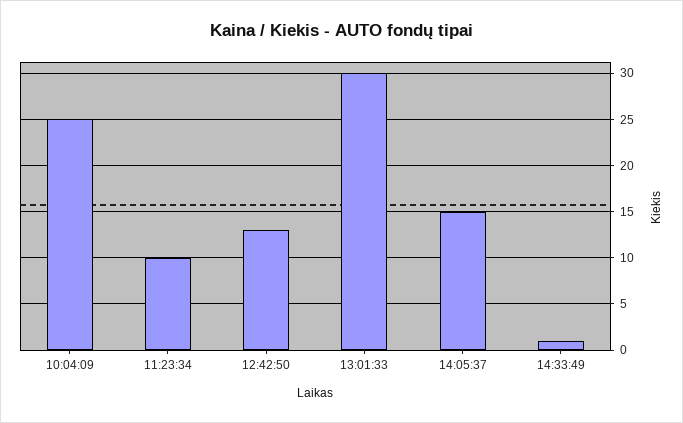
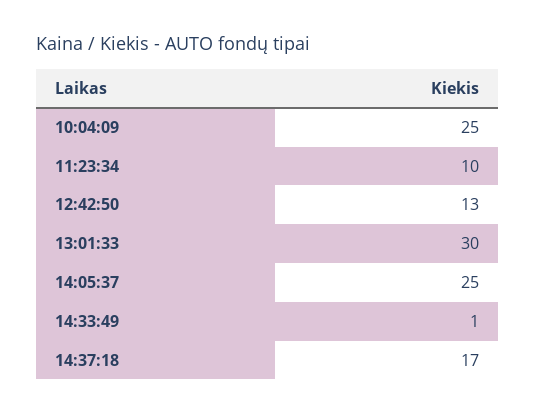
14:05:37: 15 -> 25
14:37:18: none -> 17

